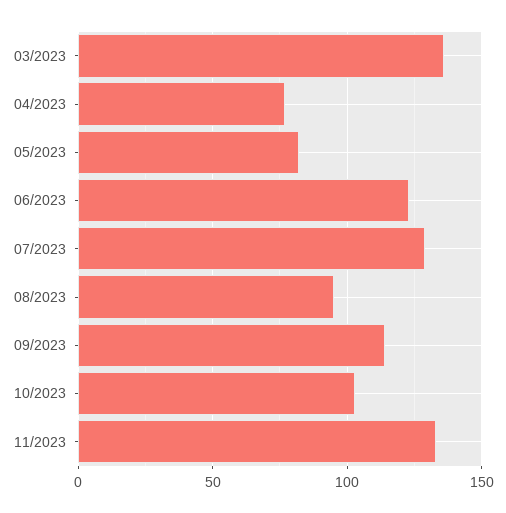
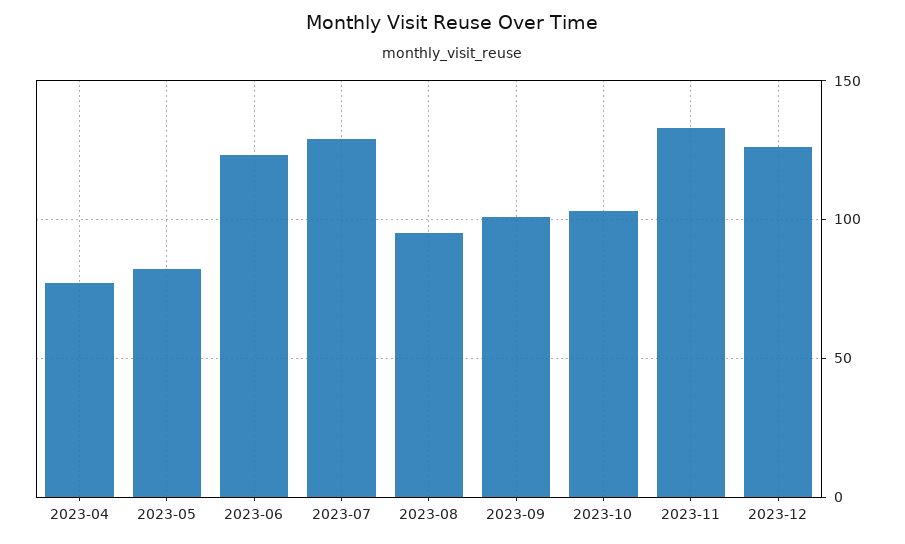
03/2023: 135 -> none
09/2023: 115 -> 100
2023-12: none -> 125

